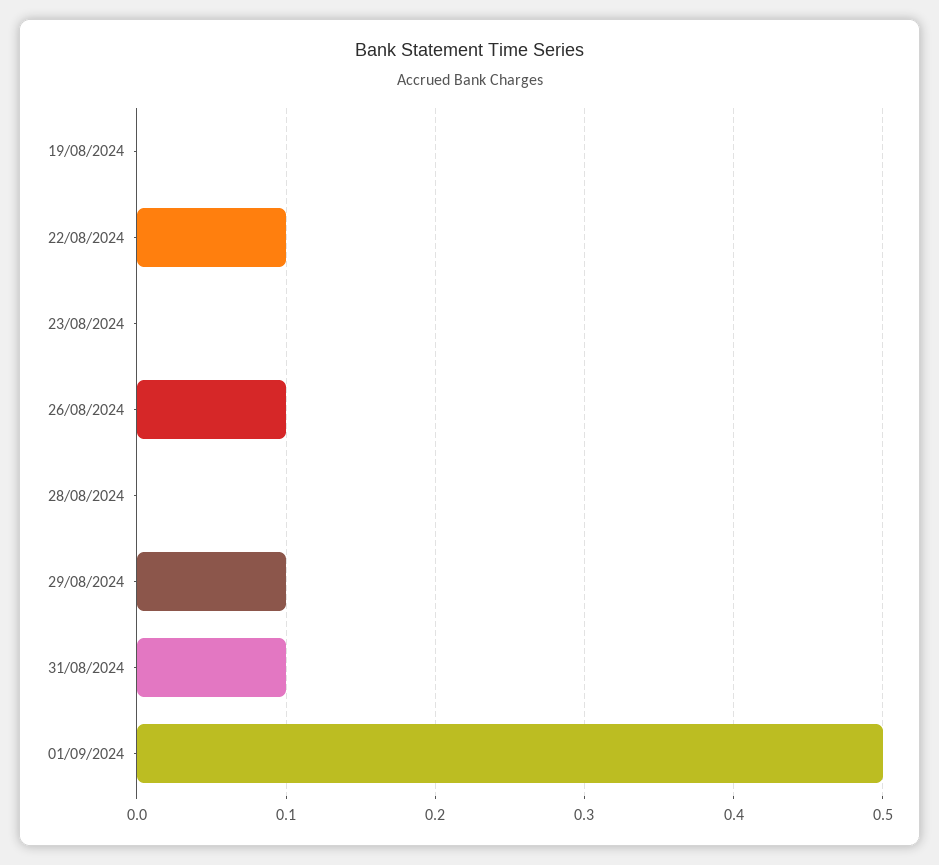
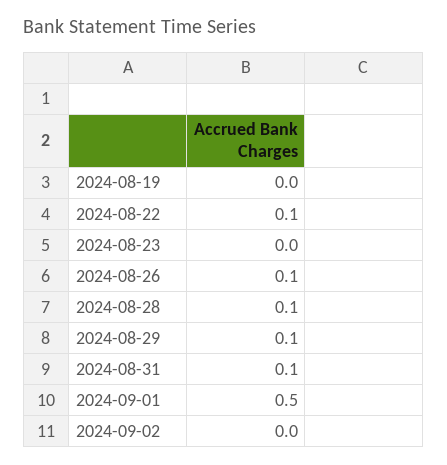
28/08/2024: 0 -> 0.1
2024-09-02: none -> 0

